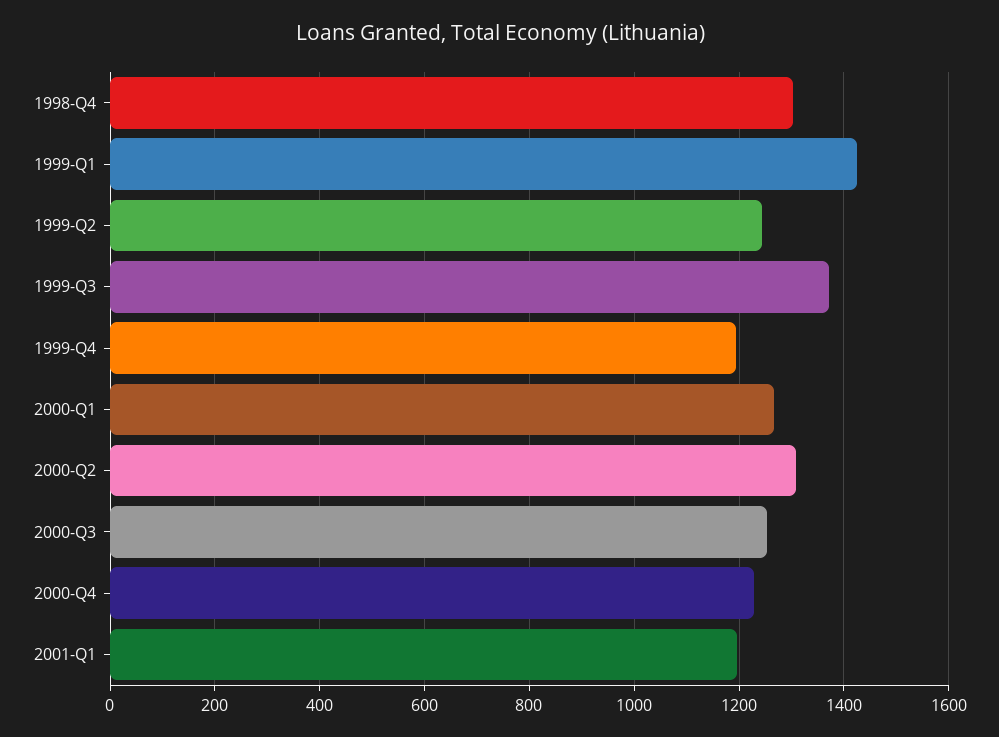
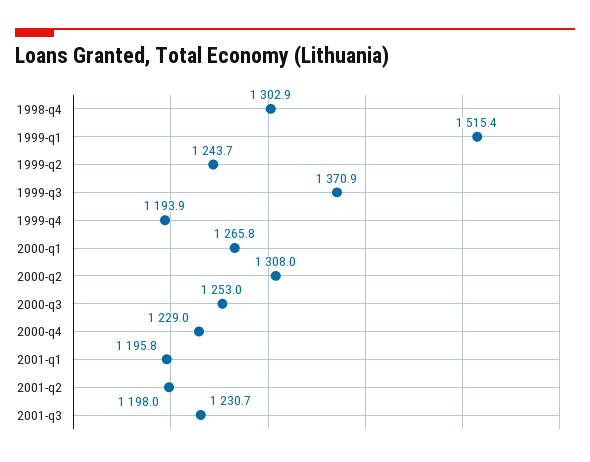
1999-Q1: 1420 -> 1515.4
2001-q2: none -> 1198
2001-q3: none -> 1230.7

